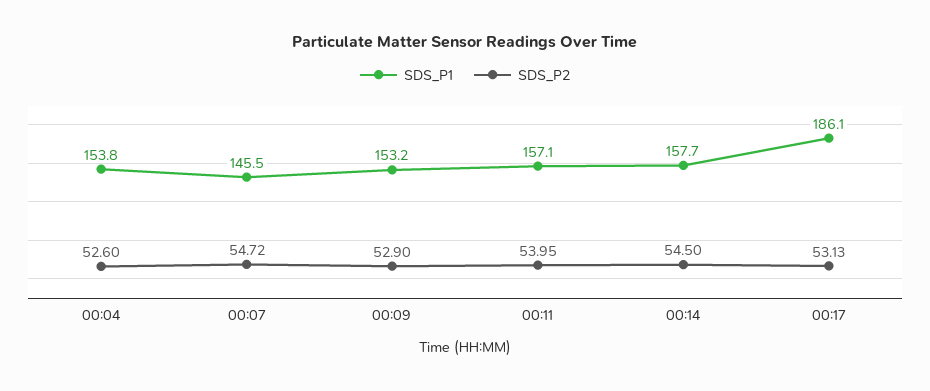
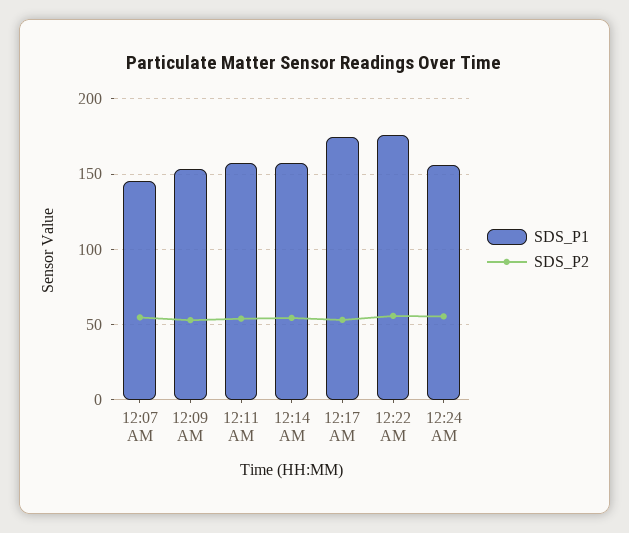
SDS_P1, 00:04: 153.8 -> none
SDS_P2, 00:04: 52.6 -> none
SDS_P1, 00:17: 186.1 -> 175
SDS_P1, 12:22 AM: none -> 175
SDS_P2, 12:22 AM: none -> 55
SDS_P1, 12:24 AM: none -> 155
SDS_P2, 12:24 AM: none -> 55

